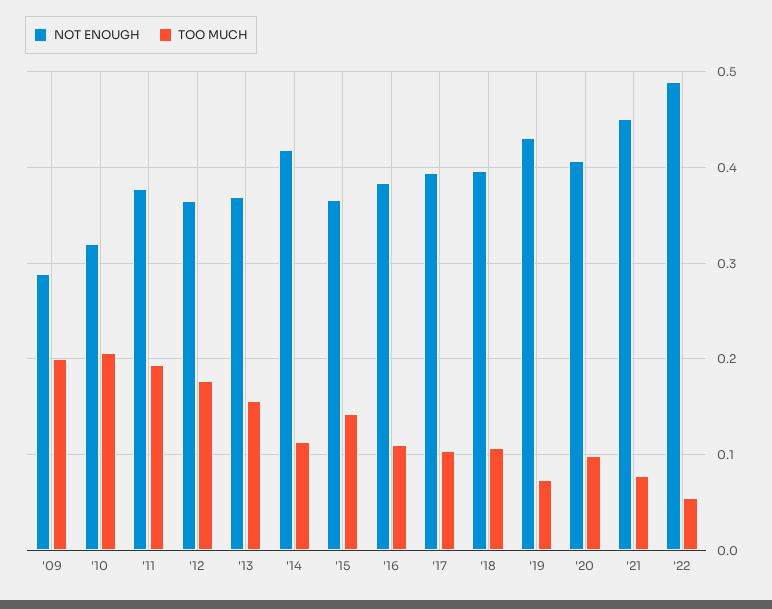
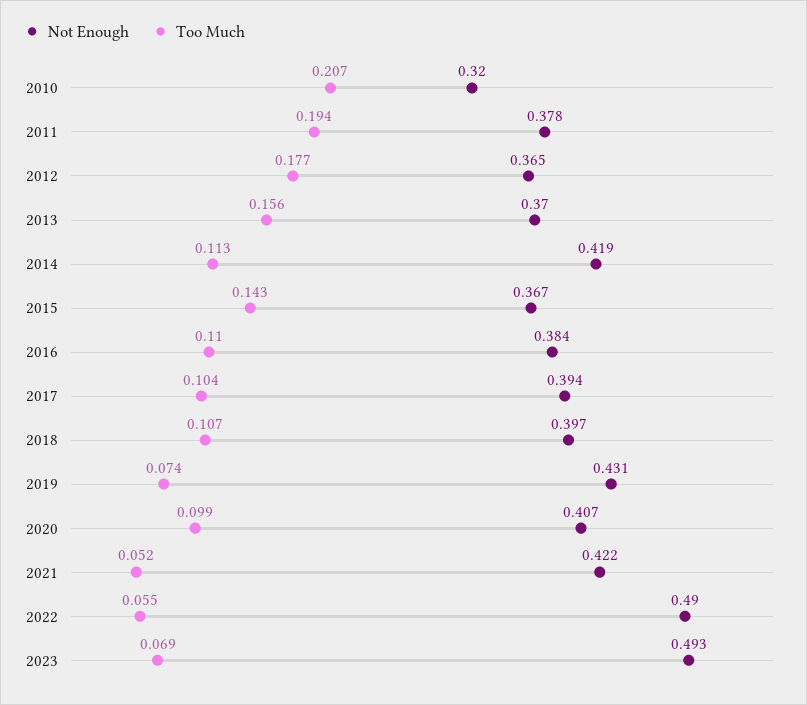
NOT ENOUGH, '09: 0.29 -> none
TOO MUCH, '09: 0.2 -> none
NOT ENOUGH, '21: 0.45 -> 0.422
TOO MUCH, '21: 0.08 -> 0.052
NOT ENOUGH, 2023: none -> 0.493
TOO MUCH, 2023: none -> 0.069

